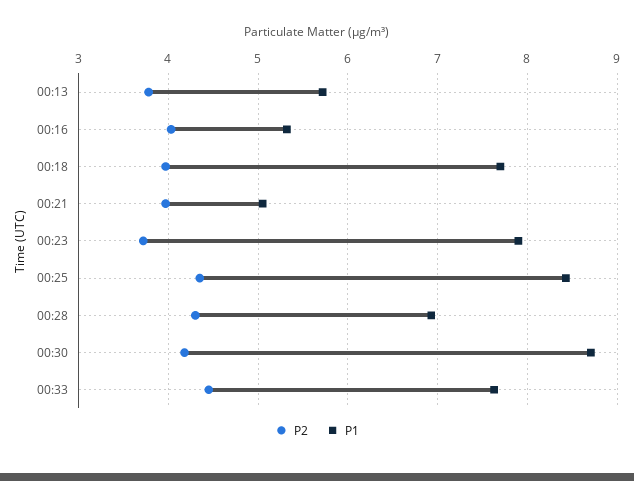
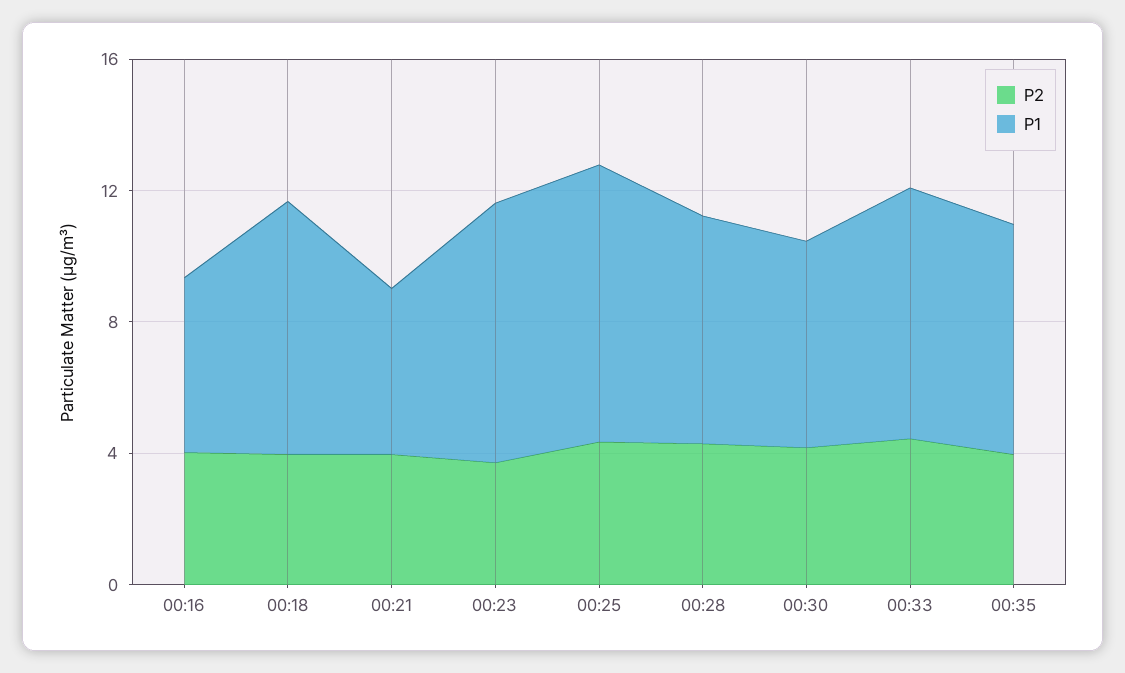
P2, 00:13: 3.8 -> none
P1, 00:13: 5.7 -> none
P1, 00:30: 8.7 -> 6
P2, 00:35: none -> 4
P1, 00:35: none -> 7

